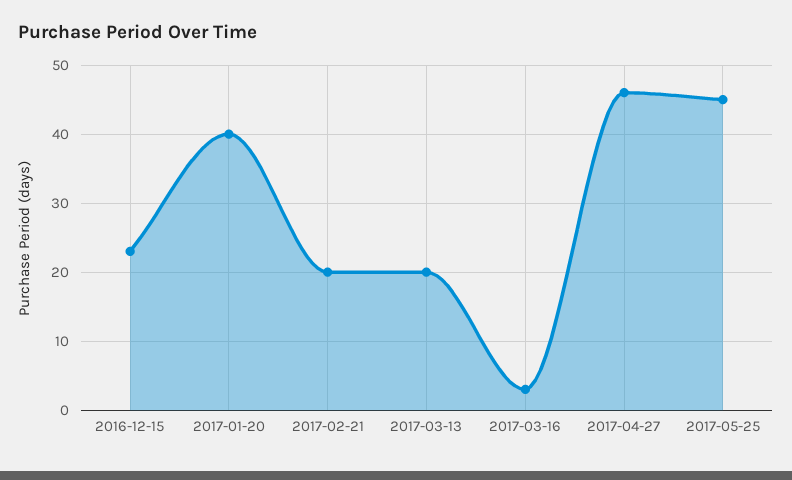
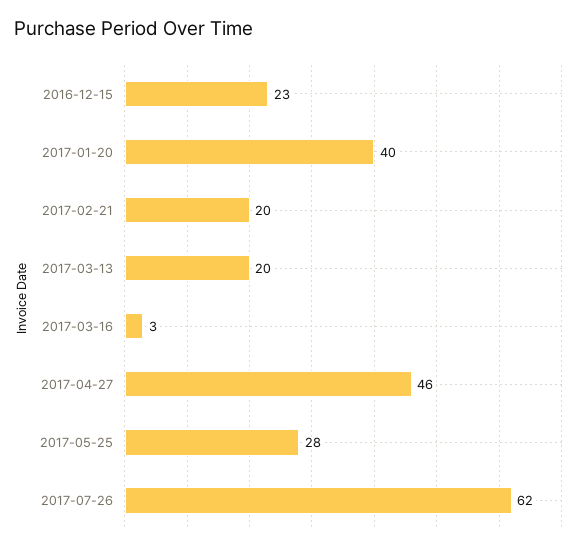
2017-05-25: 45 -> 28
2017-07-26: none -> 62

